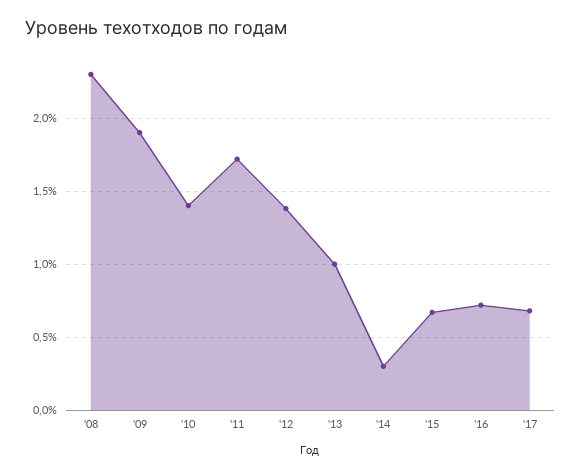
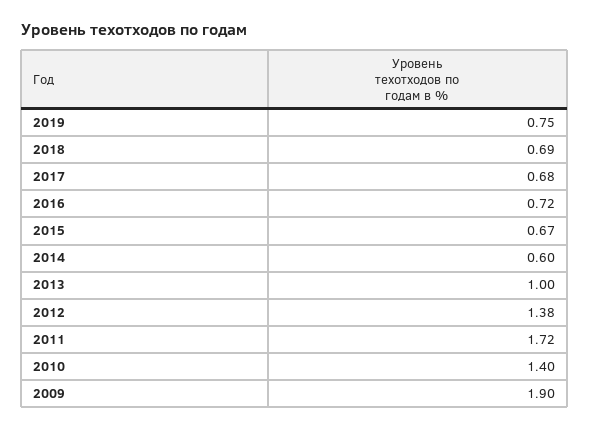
'08: 2.3 -> none
'14: 0.3 -> 0.6
2019: none -> 0.75
2018: none -> 0.69

